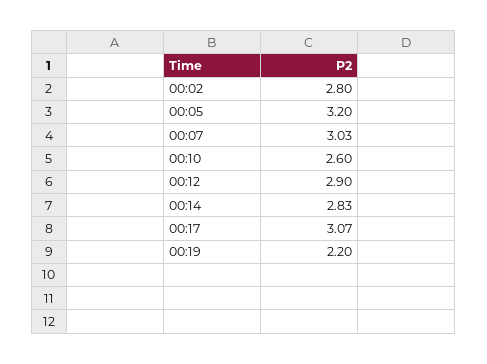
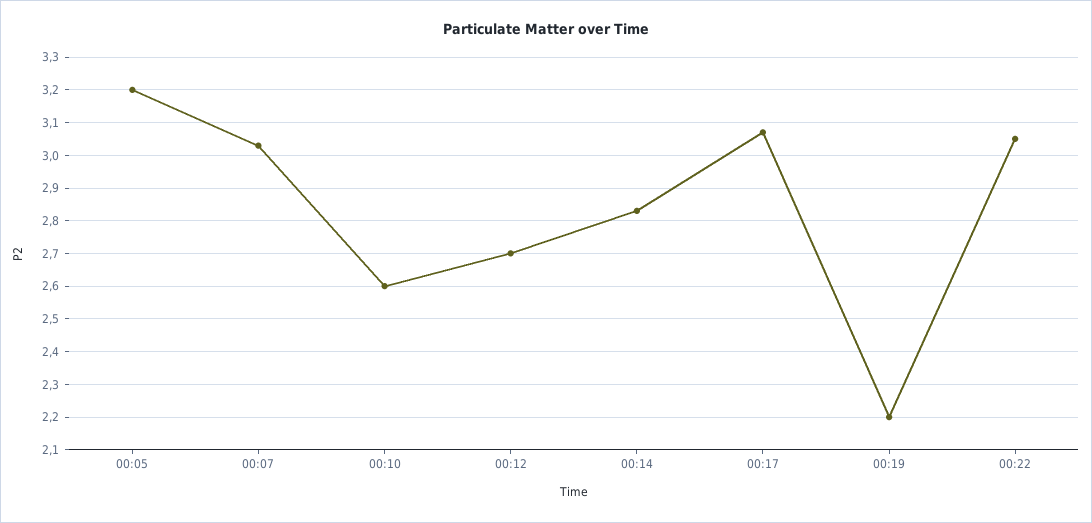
00:02: 2.8 -> none
00:12: 2.9 -> 2.7
00:22: none -> 3.05

